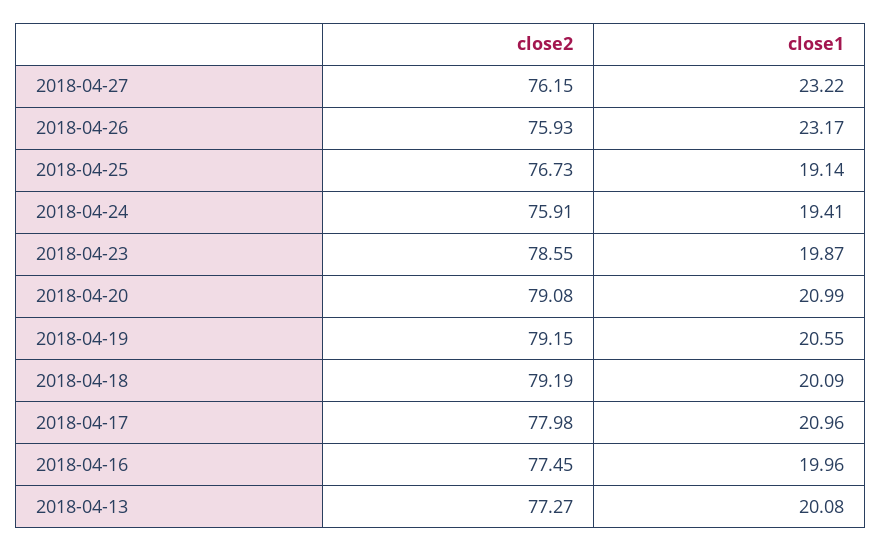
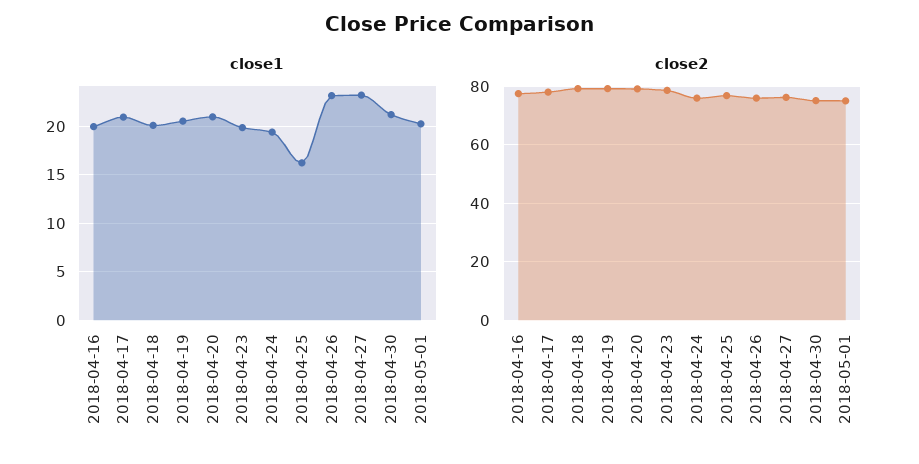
close1, 2018-04-25: 19.14 -> 16
close2, 2018-04-13: 77.27 -> none
close1, 2018-04-13: 20.08 -> none
close1, 2018-04-30: none -> 21
close1, 2018-05-01: none -> 20
close2, 2018-04-30: none -> 75
close2, 2018-05-01: none -> 75

